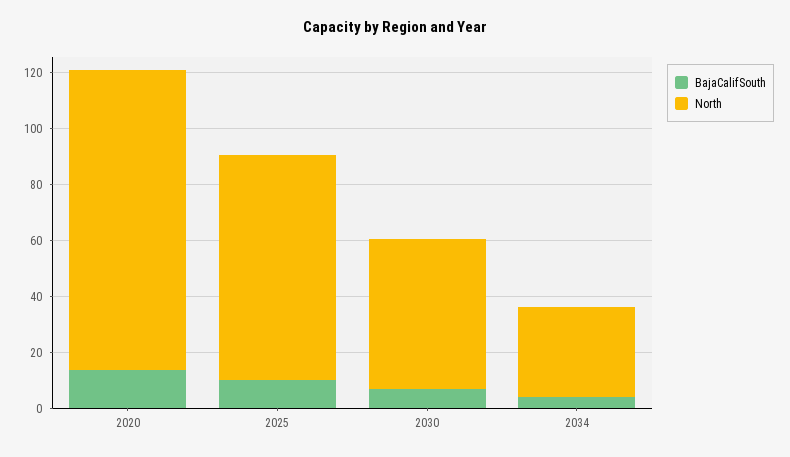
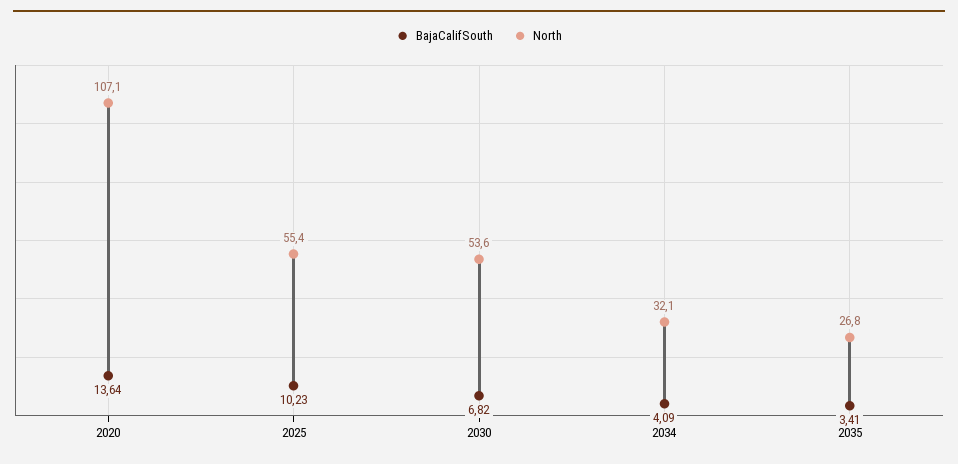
North, 2025: 80 -> 55.4
BajaCalifSouth, 2035: none -> 3.41
North, 2035: none -> 26.8

